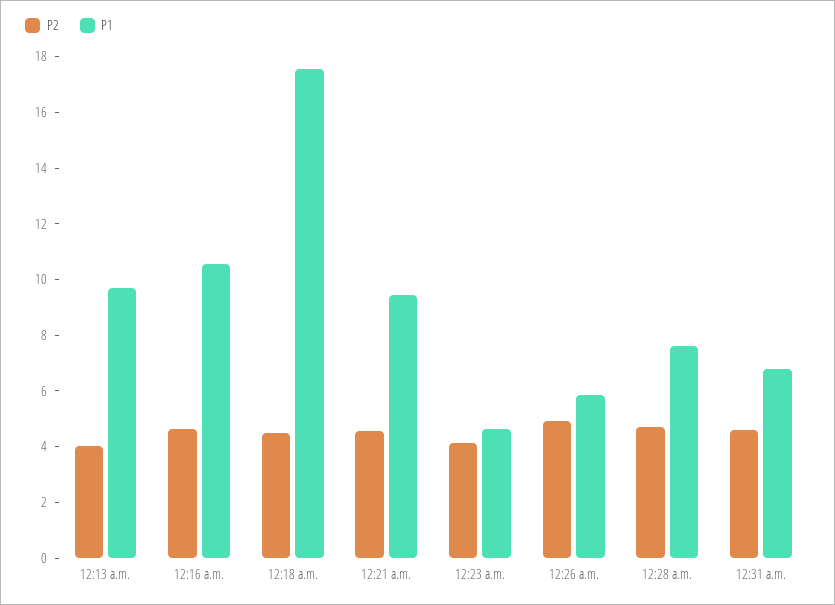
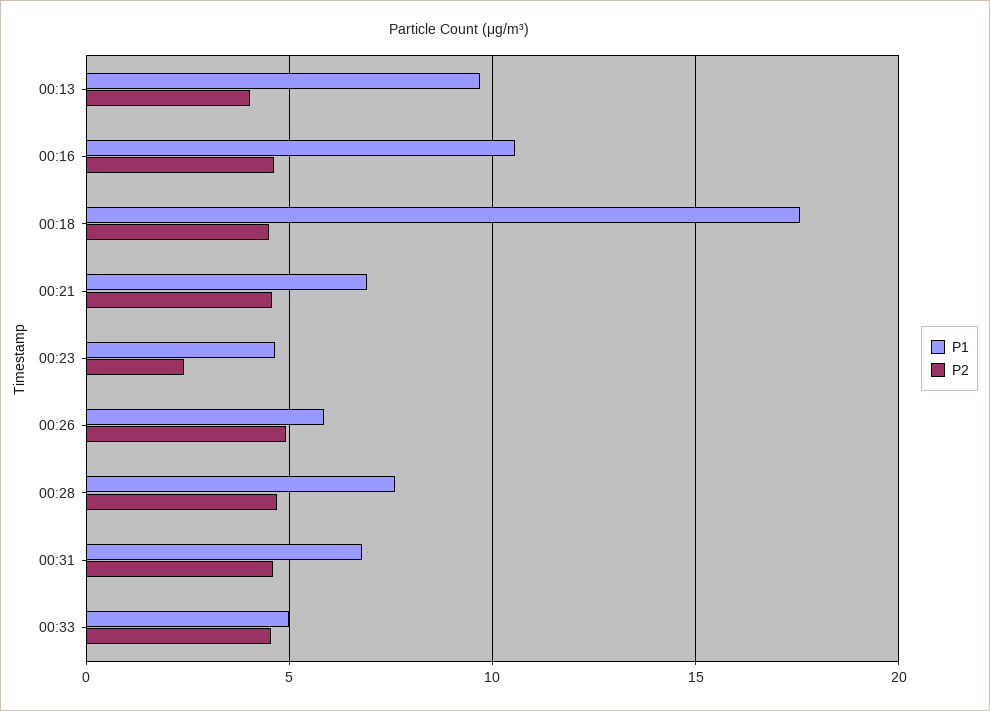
P1, 12:21 a.m.: 9.5 -> 7
P2, 12:23 a.m.: 4 -> 2.5
P1, 00:33: none -> 5
P2, 00:33: none -> 4.5

